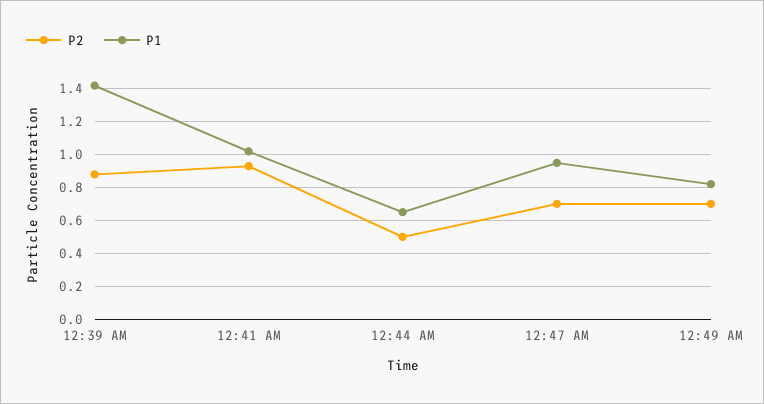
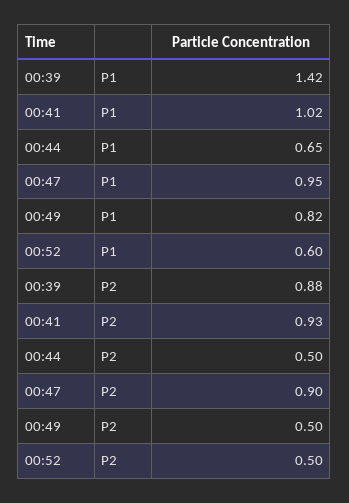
P2, 12:47 AM: 0.7 -> 0.9
P2, 12:49 AM: 0.7 -> 0.5
P1, 00:52: none -> 0.6
P2, 00:52: none -> 0.5

